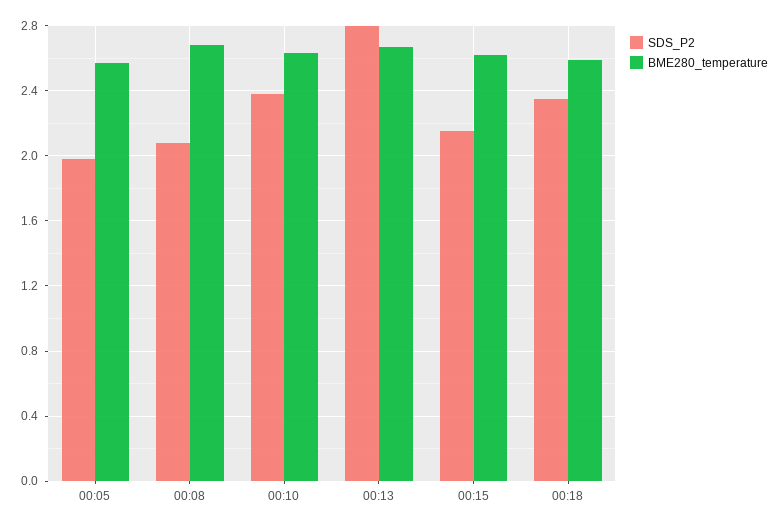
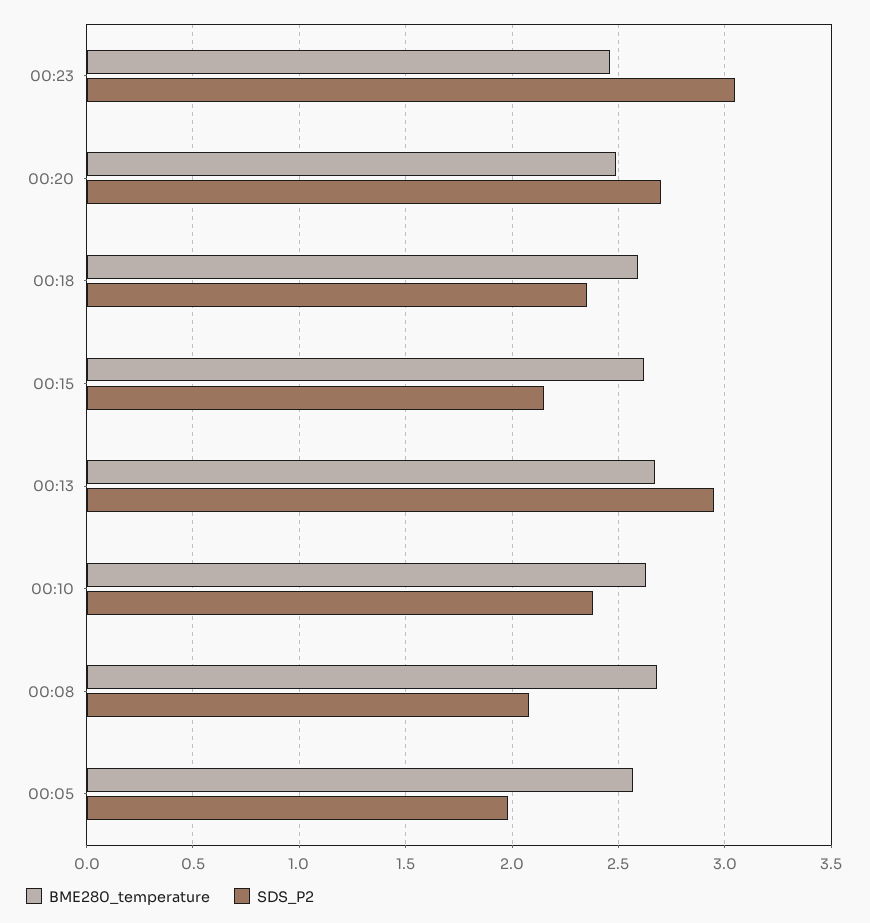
SDS_P2, 00:13: 2.8 -> 2.95
BME280_temperature, 00:23: none -> 2.45
SDS_P2, 00:23: none -> 3.05
BME280_temperature, 00:20: none -> 2.5
SDS_P2, 00:20: none -> 2.7

